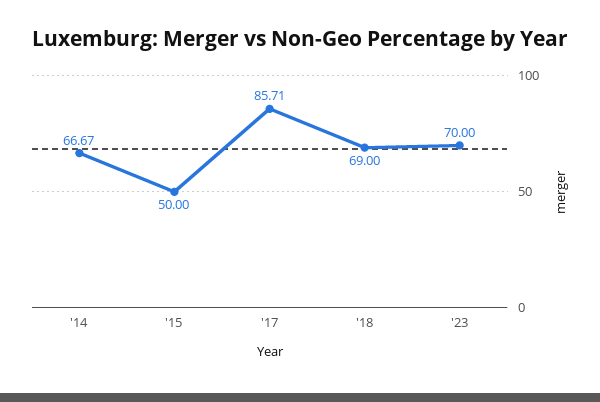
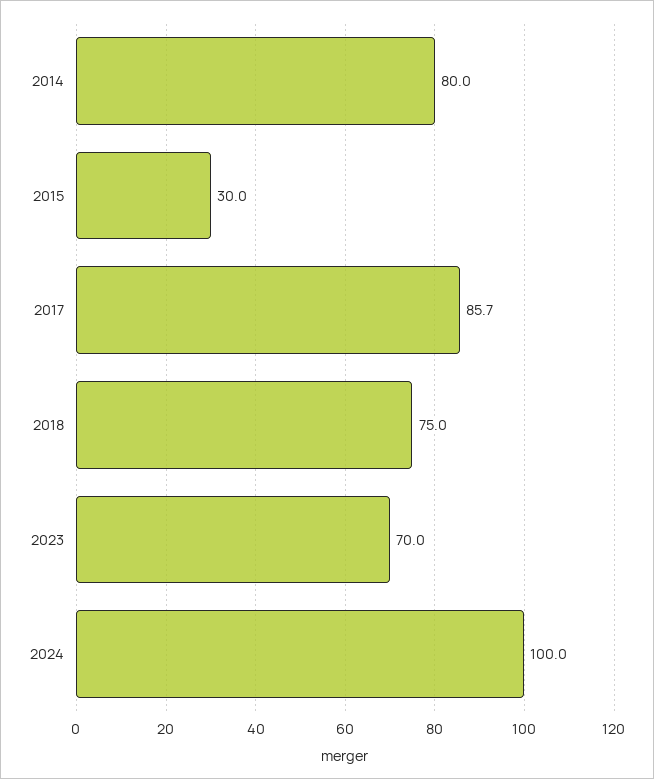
'14: 66.67 -> 80
'15: 50 -> 30
'18: 69 -> 75
2024: none -> 100

